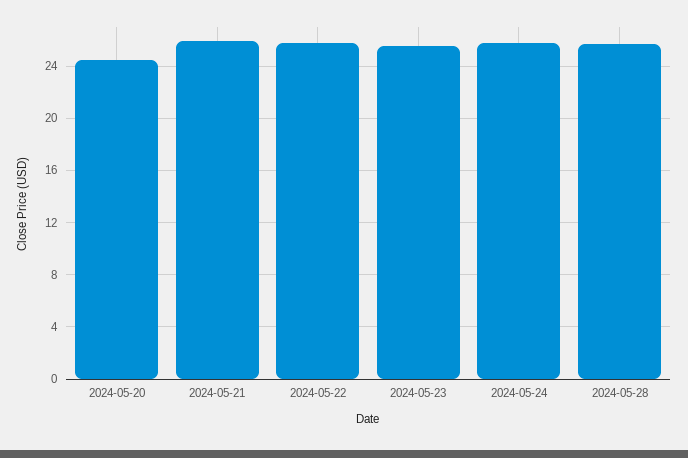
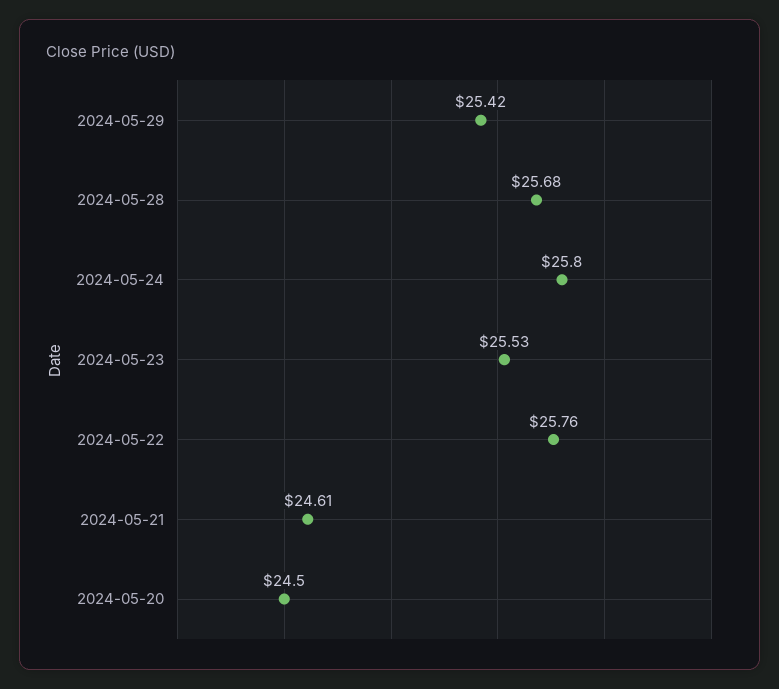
2024-05-21: 26 -> 24.61
2024-05-29: none -> 25.42

